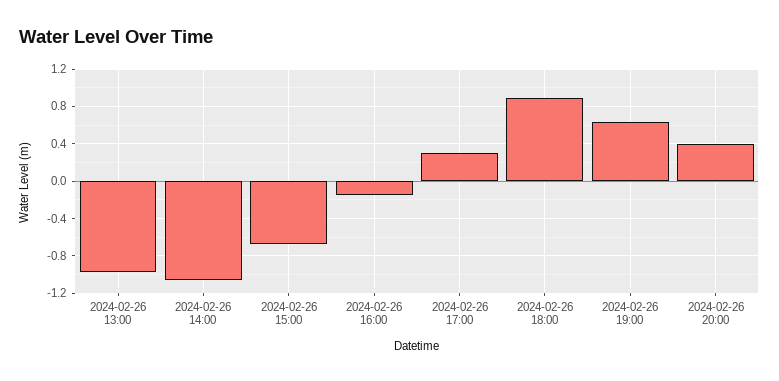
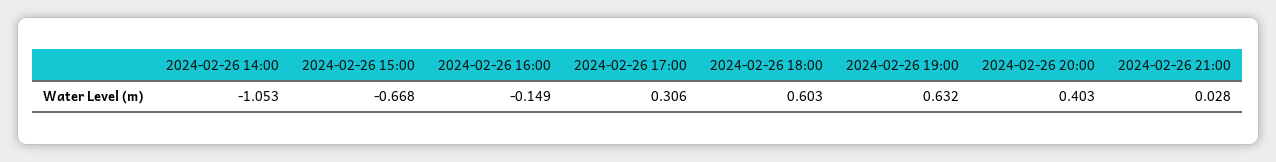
2024-02-26 13:00: -1 -> none
2024-02-26 18:00: 0.9 -> 0.603
2024-02-26 21:00: none -> 0.028

